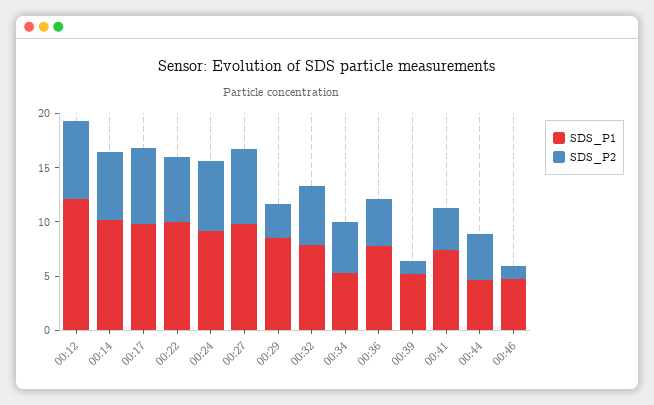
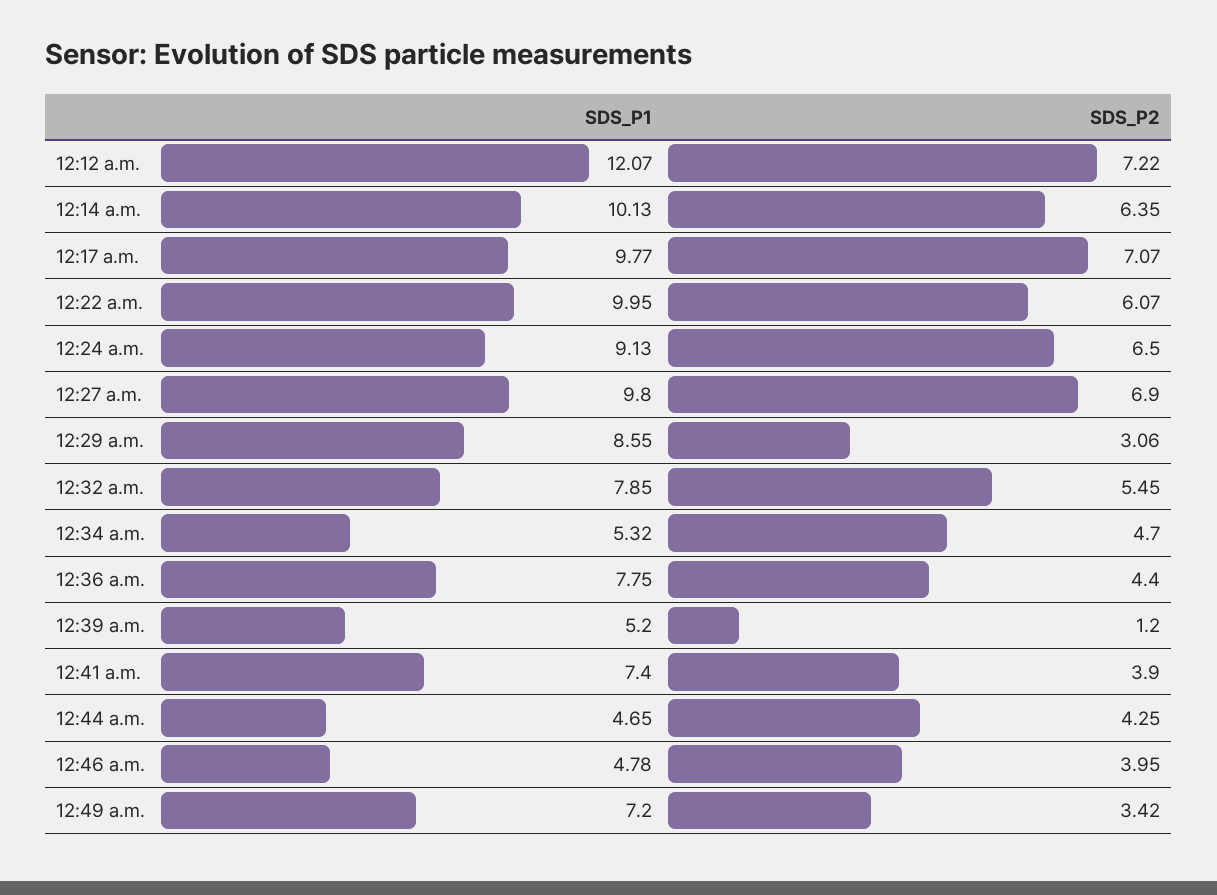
SDS_P2, 00:46: 1 -> 3.95
SDS_P1, 12:49 a.m.: none -> 7.2
SDS_P2, 12:49 a.m.: none -> 3.42

